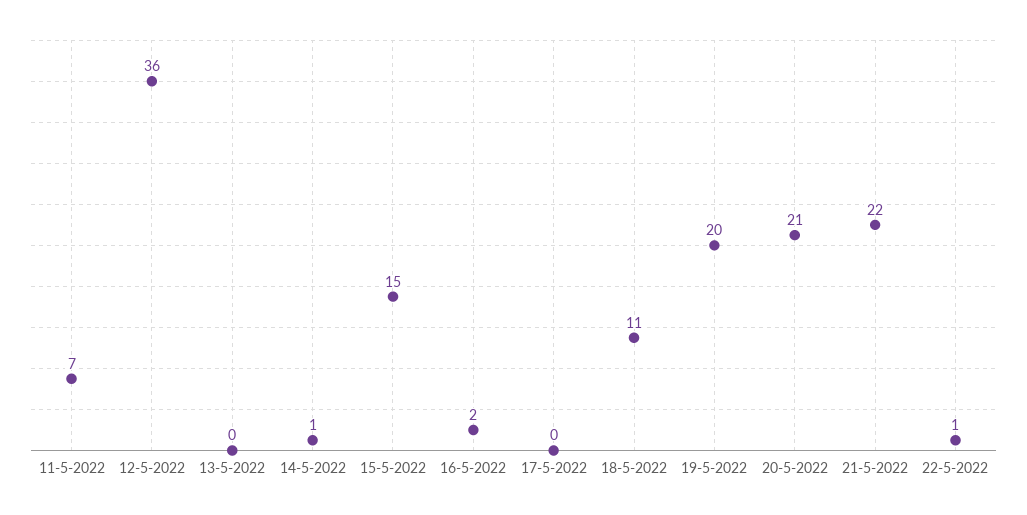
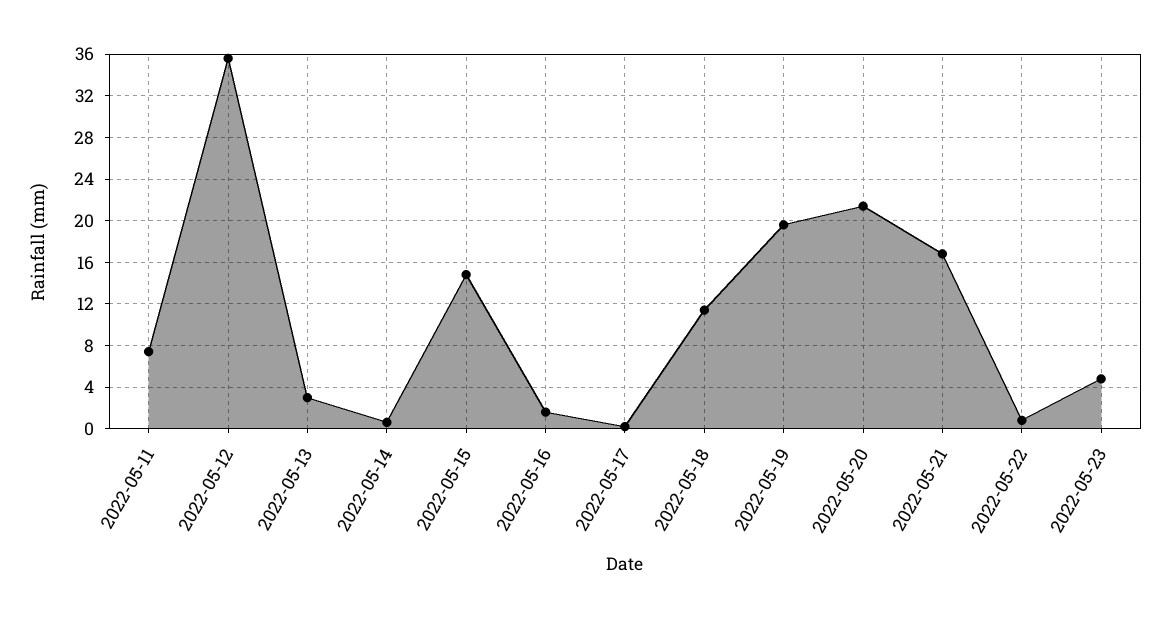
13-5-2022: 0 -> 3
21-5-2022: 22 -> 17
2022-05-23: none -> 5

